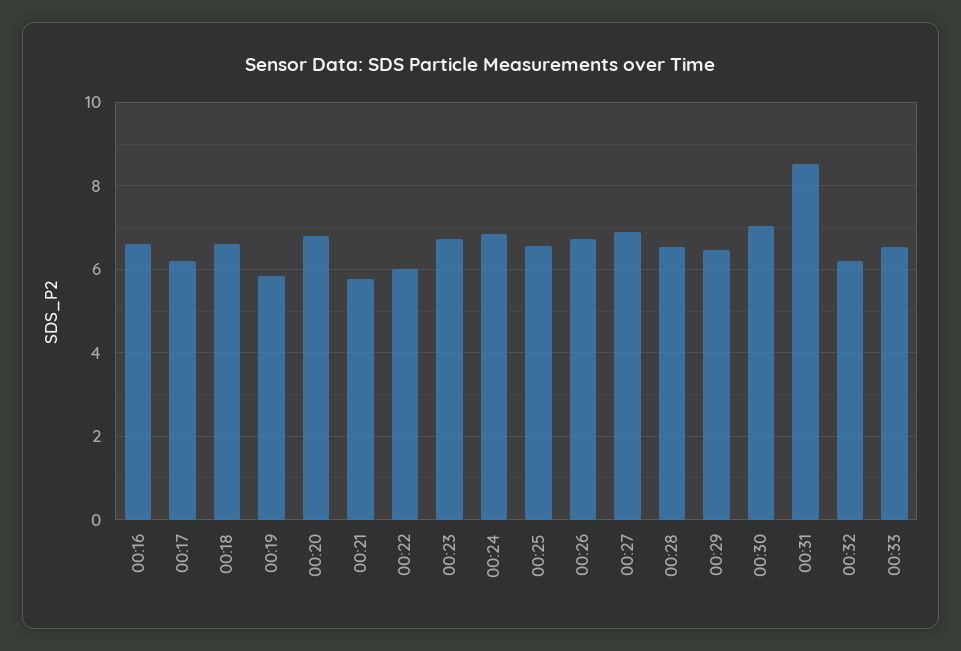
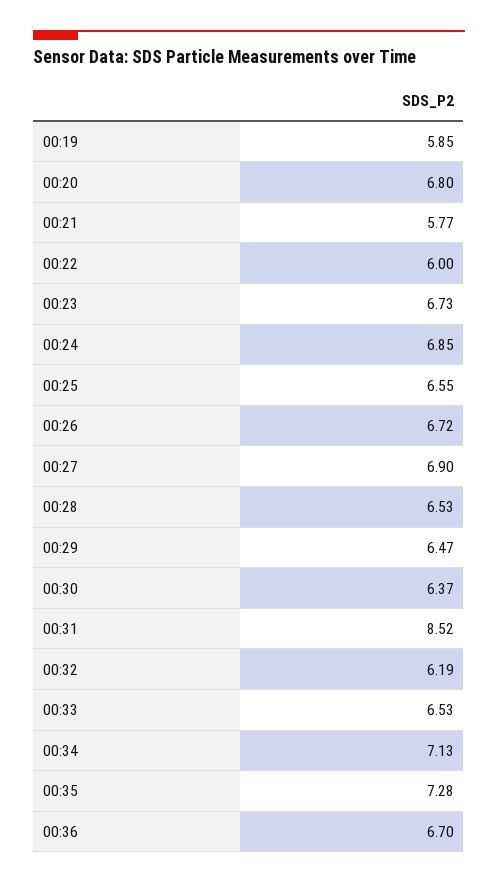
00:16: 6.6 -> none
00:17: 6.2 -> none
00:18: 6.6 -> none
00:30: 7 -> 6.37
00:34: none -> 7.13
00:35: none -> 7.28
00:36: none -> 6.7

